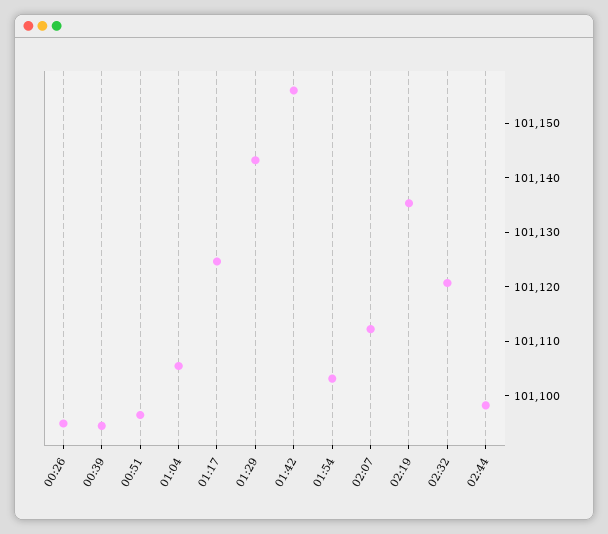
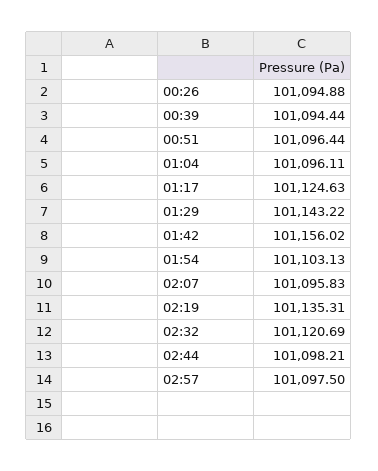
01:04: 101106 -> 101096.11
02:07: 101112 -> 101095.83
02:57: none -> 101097.5

